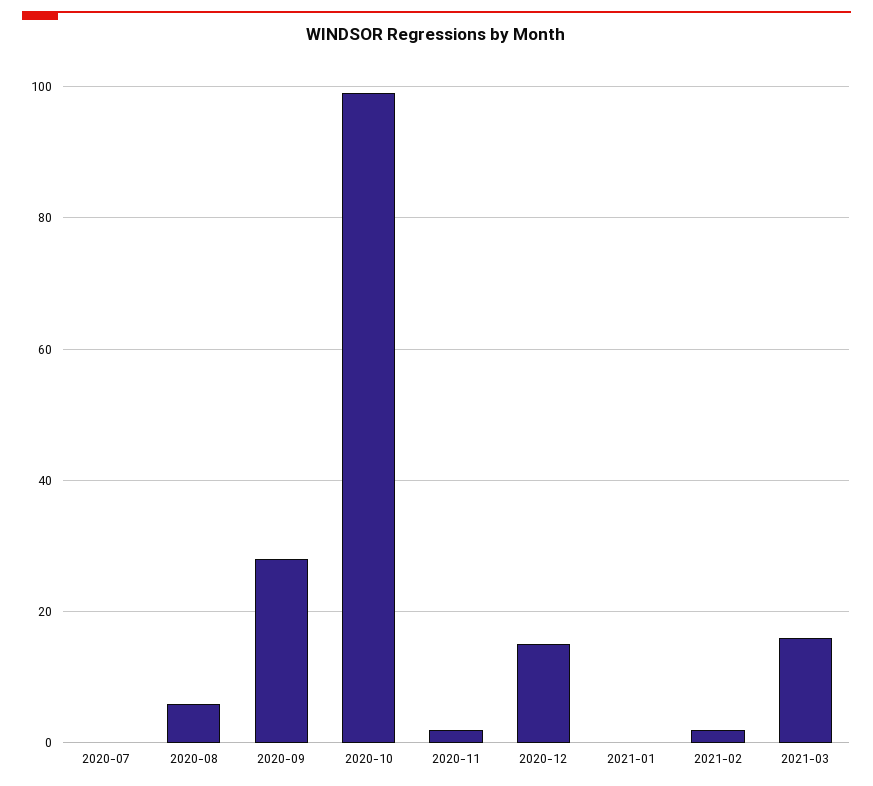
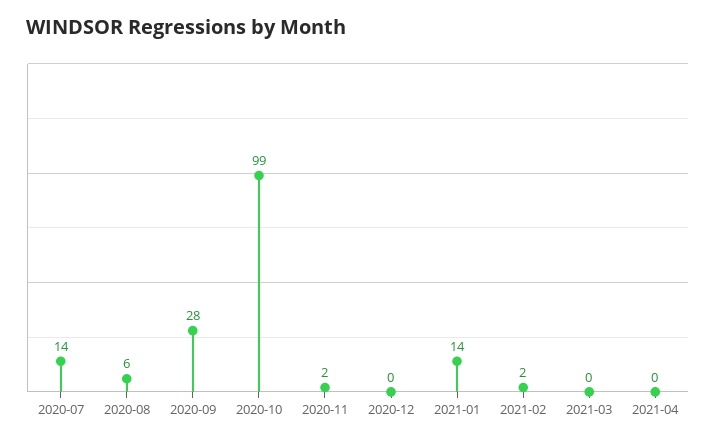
2020-07: 0 -> 14
2020-12: 15 -> 0
2021-01: 0 -> 14
2021-03: 15 -> 0
2021-04: none -> 0

